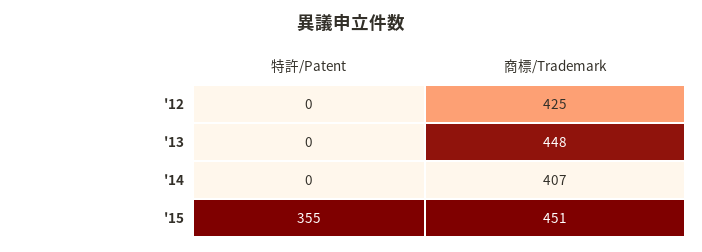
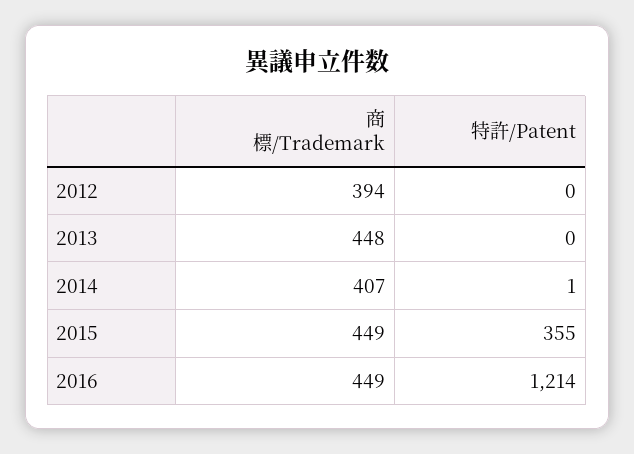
商標/Trademark, '12: 425 -> 394
特許/Patent, '14: 0 -> 1
商標/Trademark, '15: 451 -> 449
商標/Trademark, 2016: none -> 449
特許/Patent, 2016: none -> 1214

